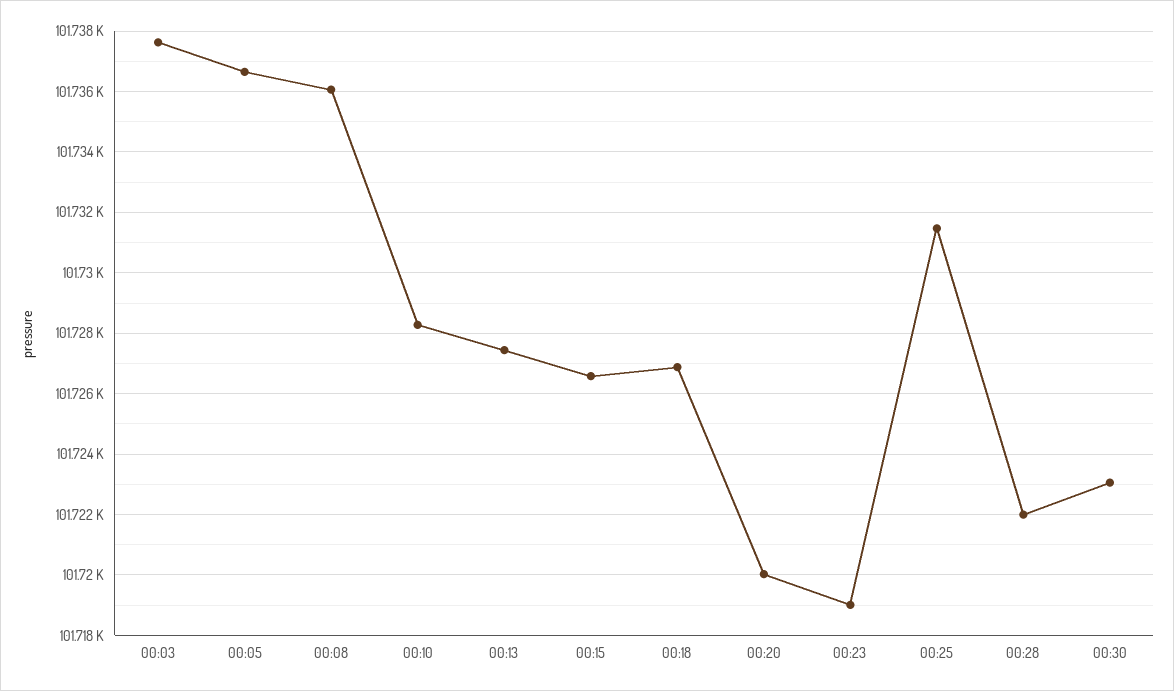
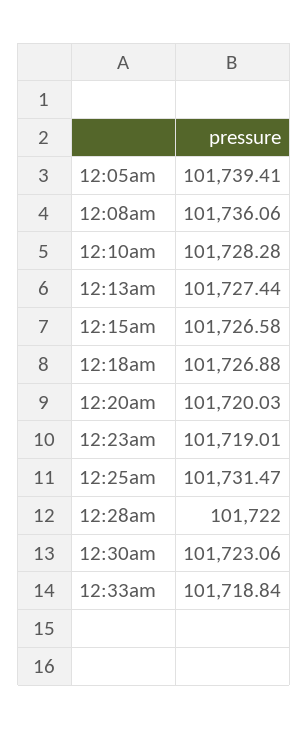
00:03: 101737.6 -> none
00:05: 101736.6 -> 101739.41
12:33am: none -> 101718.84

